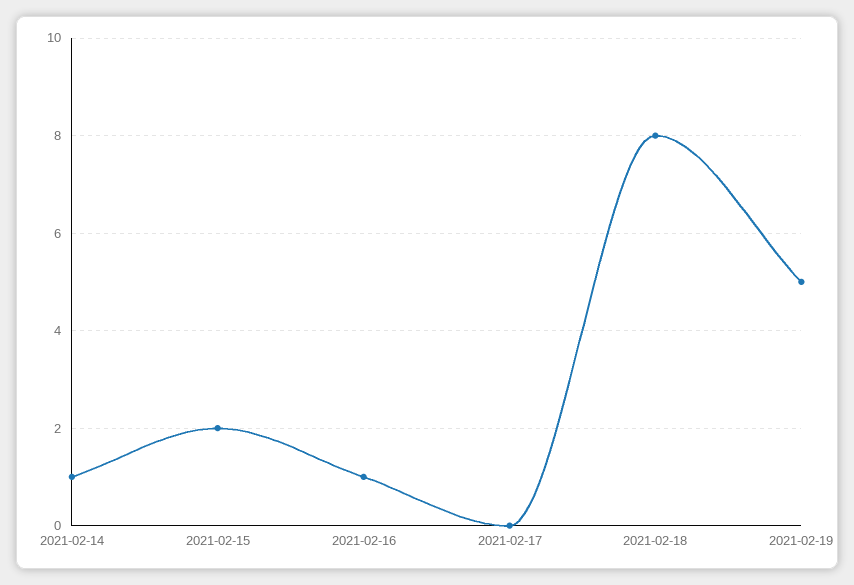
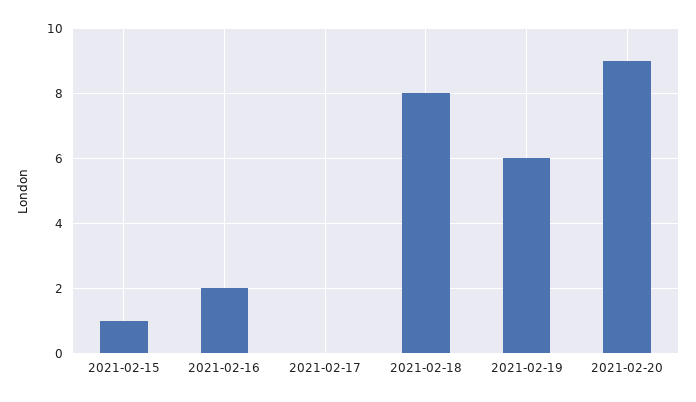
2021-02-14: 1 -> none
2021-02-15: 2 -> 1
2021-02-16: 1 -> 2
2021-02-19: 5 -> 6
2021-02-20: none -> 9

